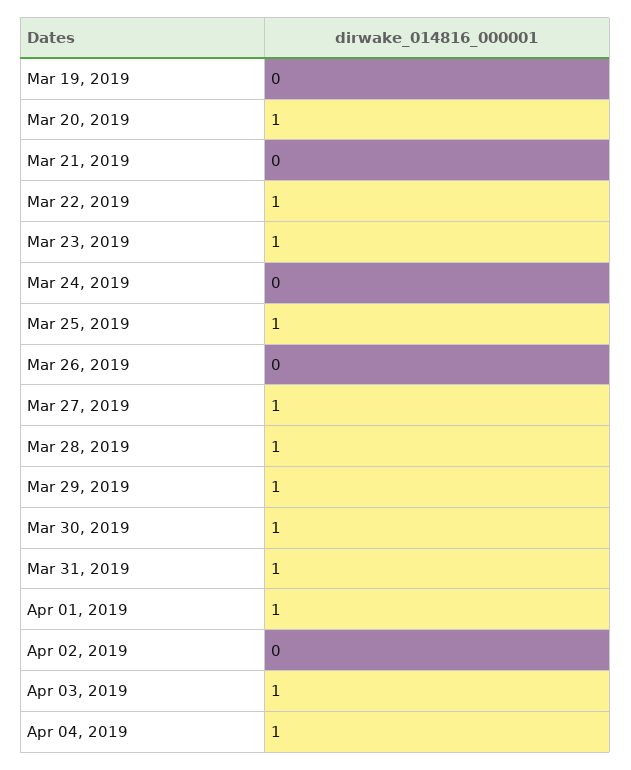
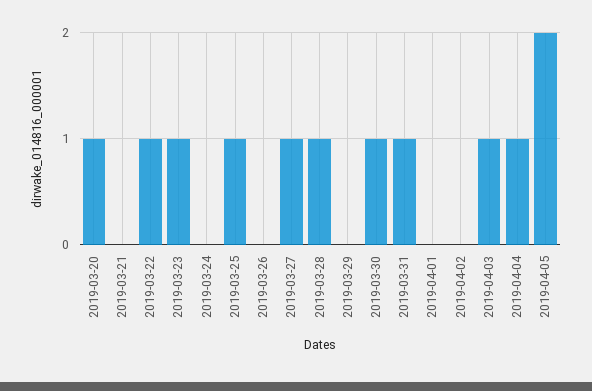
Mar 19, 2019: 0 -> none
Mar 29, 2019: 1 -> 0
Apr 01, 2019: 1 -> 0
2019-04-05: none -> 2

